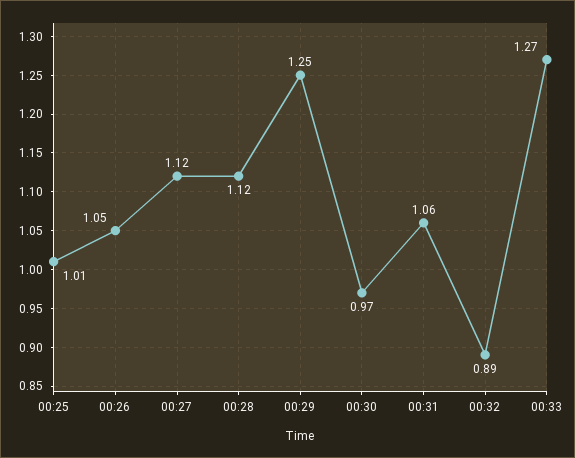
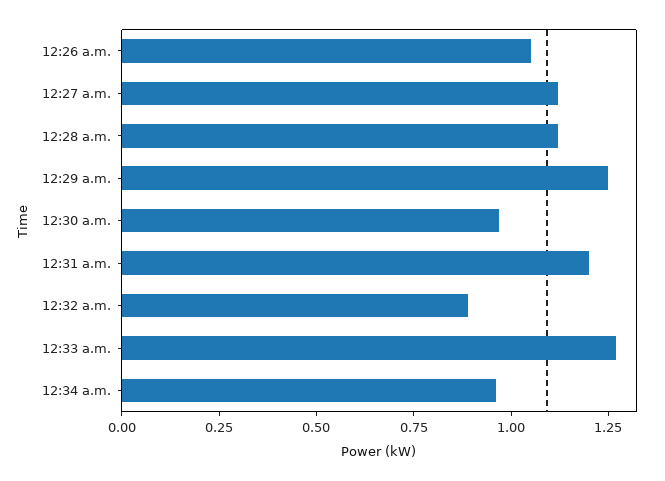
00:25: 1.01 -> none
00:31: 1.06 -> 1.2
12:34 a.m.: none -> 0.95

